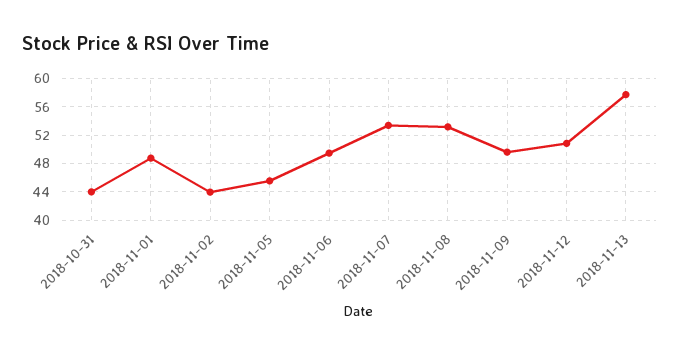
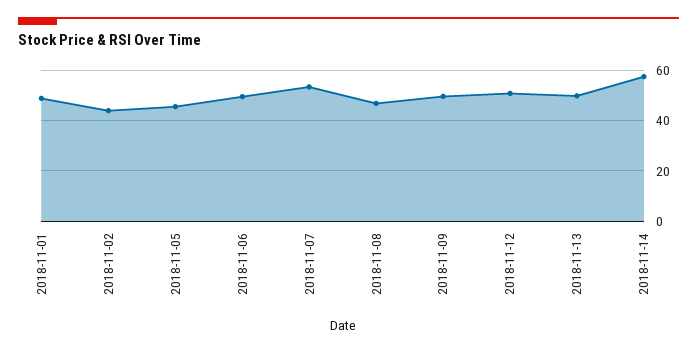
2018-10-31: 44 -> none
2018-11-08: 53 -> 47.5
2018-11-13: 58 -> 50
2018-11-14: none -> 57.5

